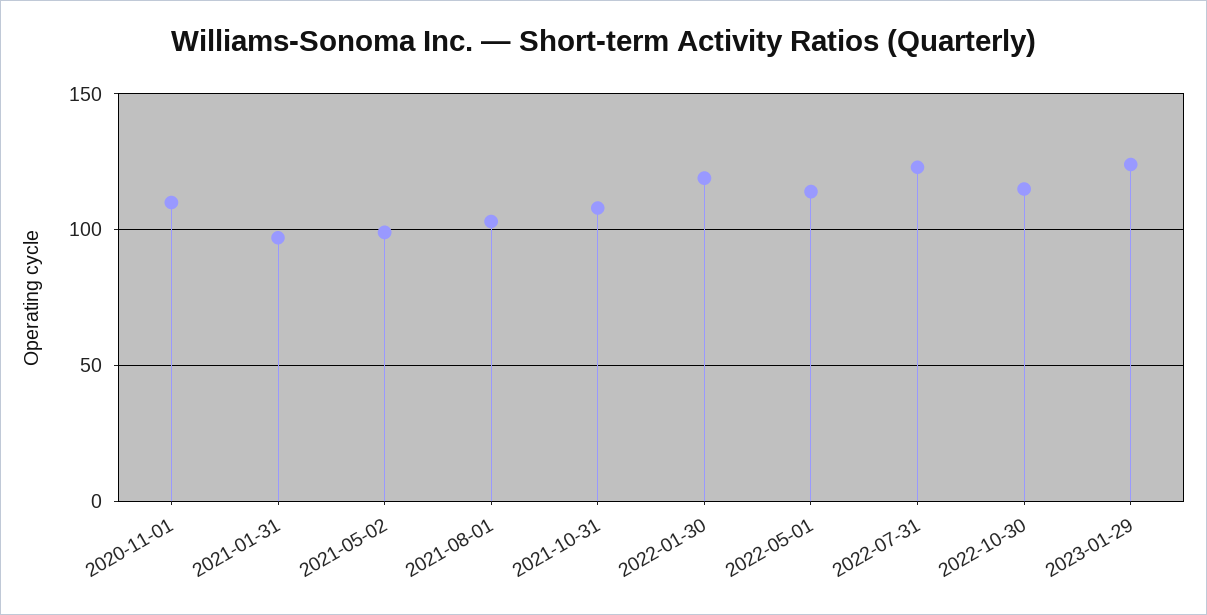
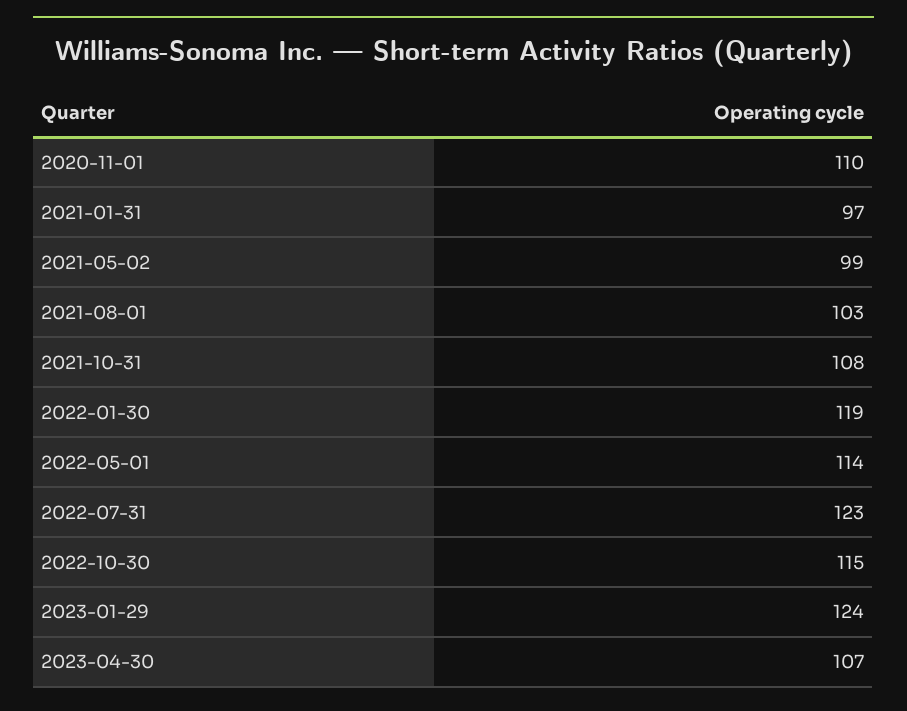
2023-04-30: none -> 107

